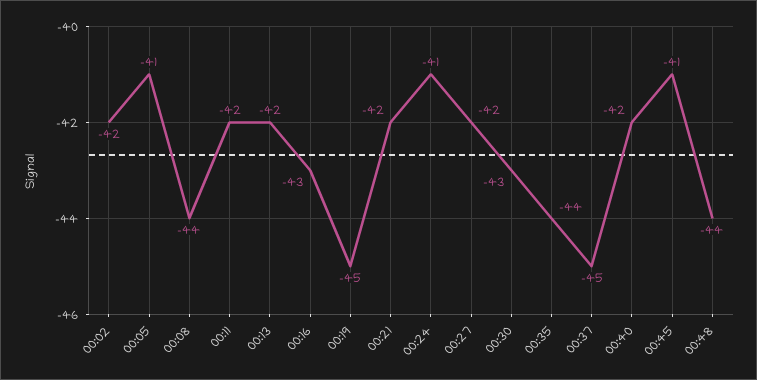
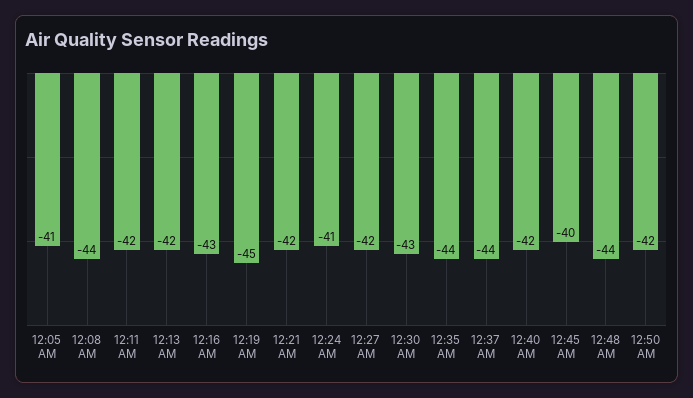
00:02: -42 -> none
00:37: -45 -> -44
00:45: -41 -> -40
12:50 AM: none -> -42

